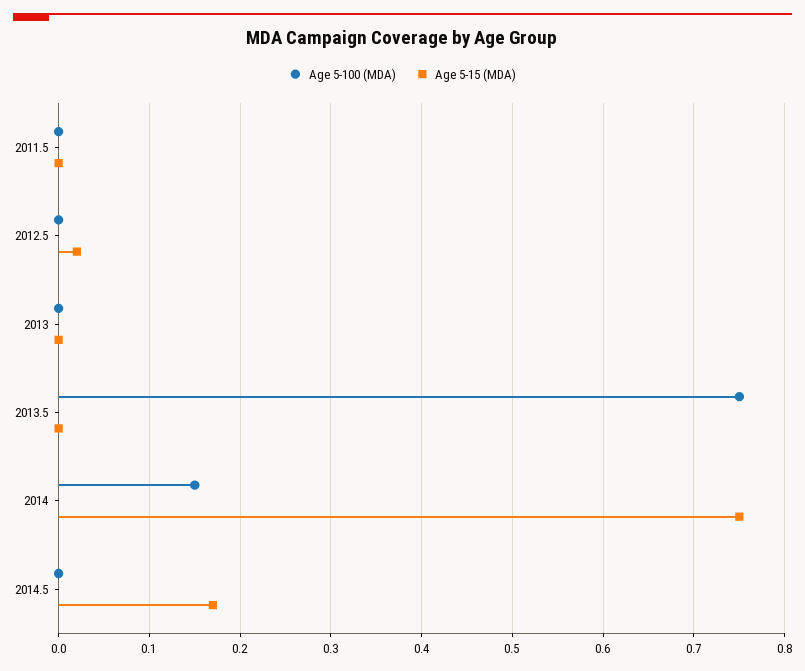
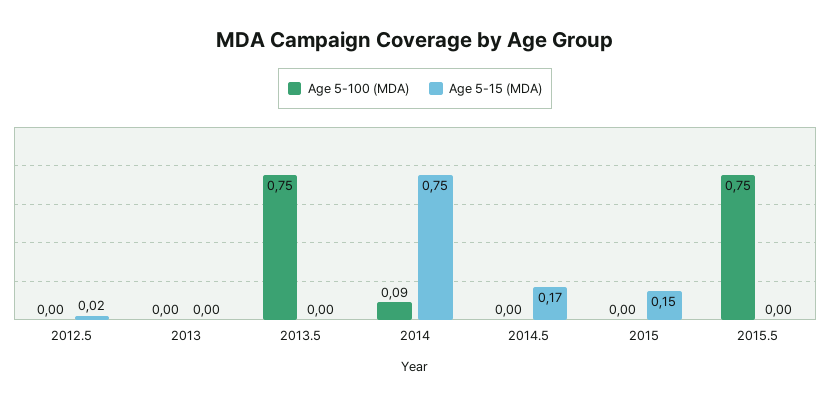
Age 5-100 (MDA), 2011.5: 0 -> none
Age 5-15 (MDA), 2011.5: 0 -> none
Age 5-100 (MDA), 2014: 0.15 -> 0.09
Age 5-100 (MDA), 2015: none -> 0
Age 5-15 (MDA), 2015: none -> 0.15
Age 5-100 (MDA), 2015.5: none -> 0.75
Age 5-15 (MDA), 2015.5: none -> 0

